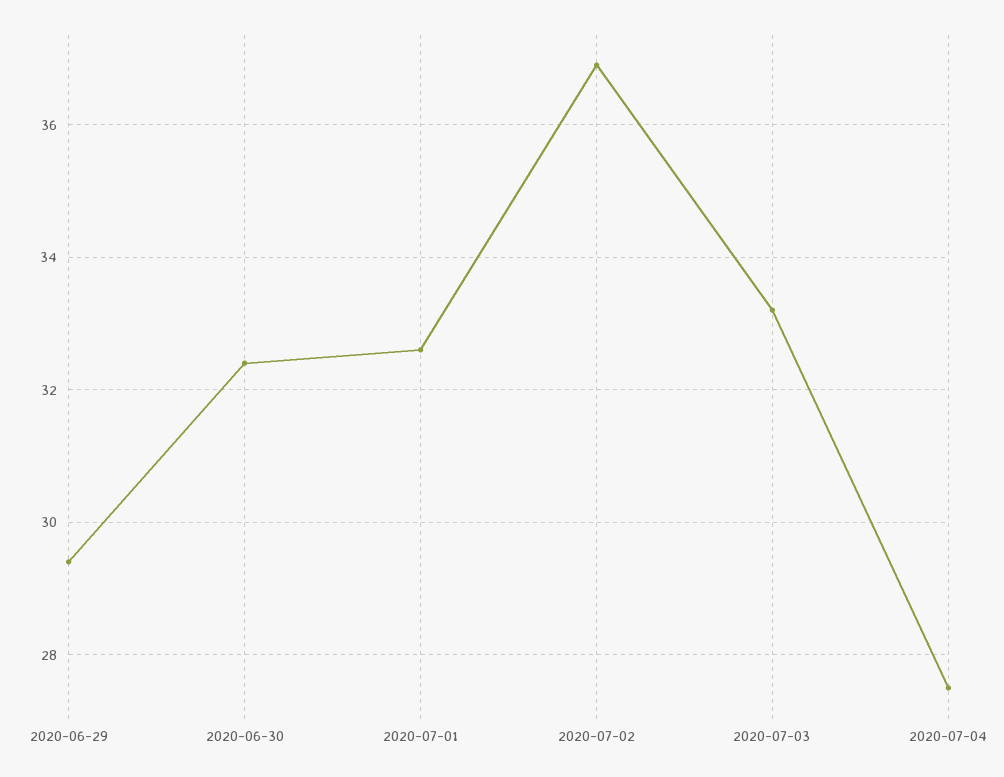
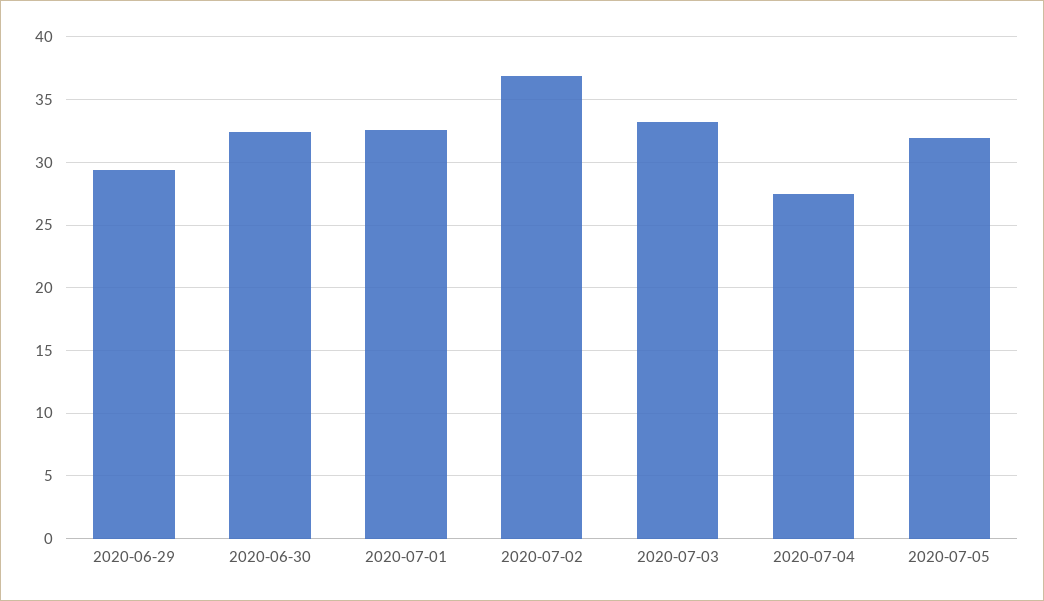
2020-07-05: none -> 32

